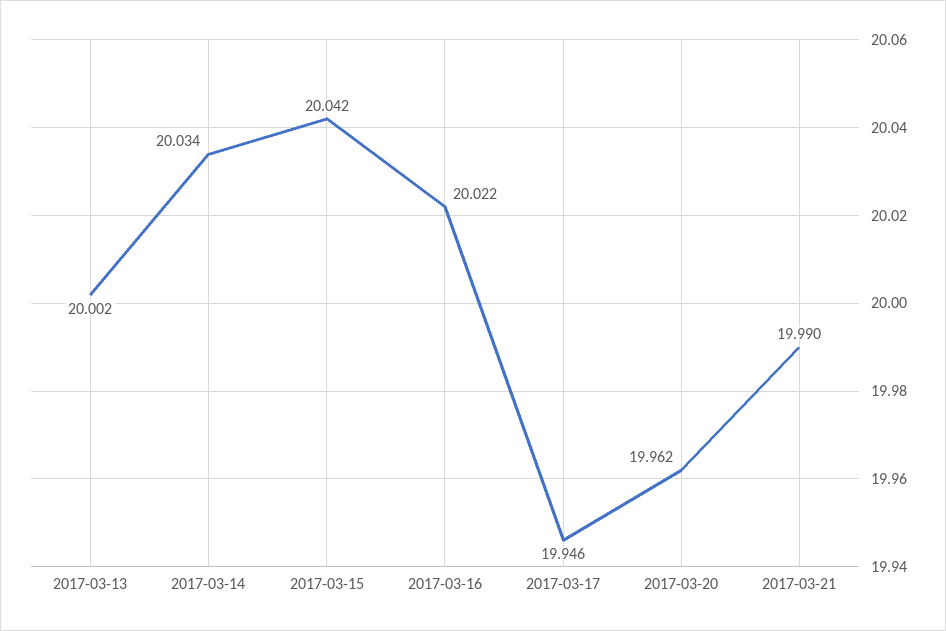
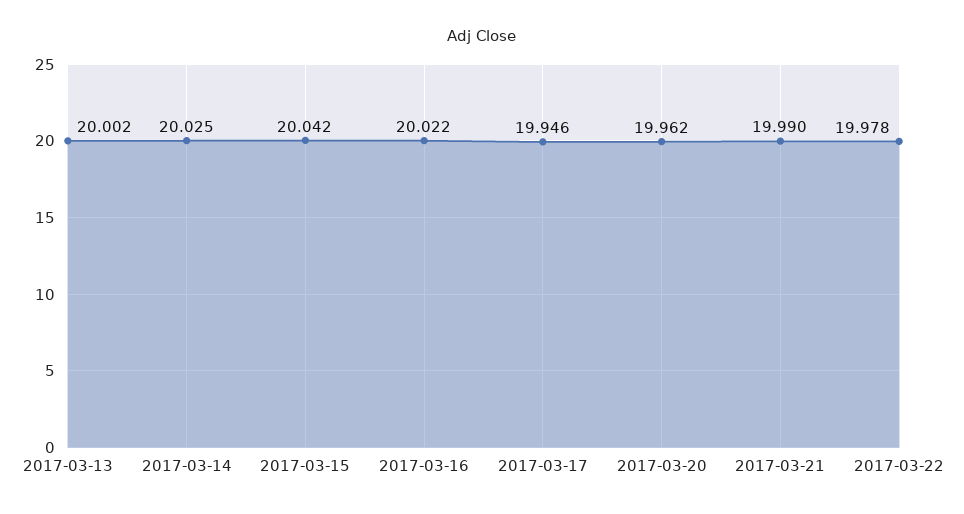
2017-03-14: 20.034 -> 20.025
2017-03-22: none -> 19.978

